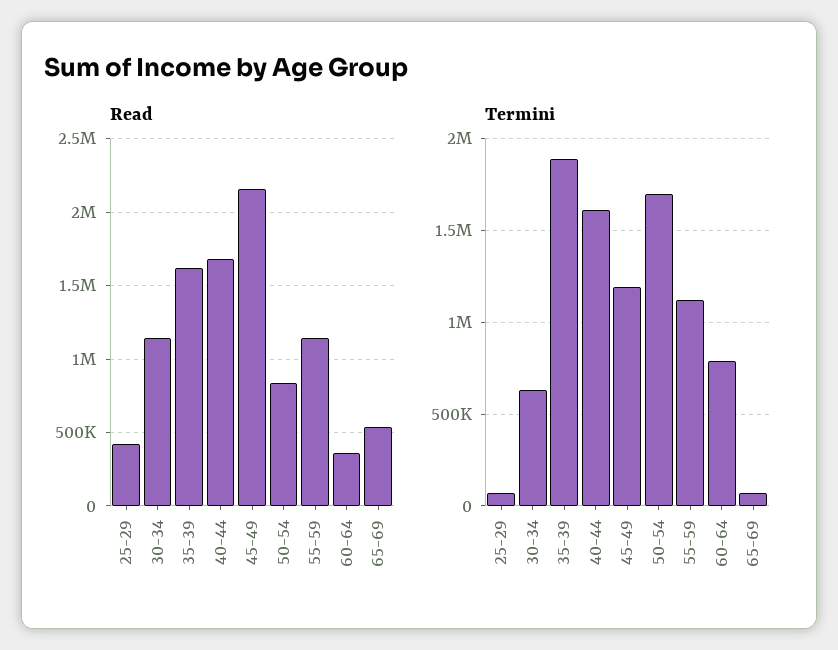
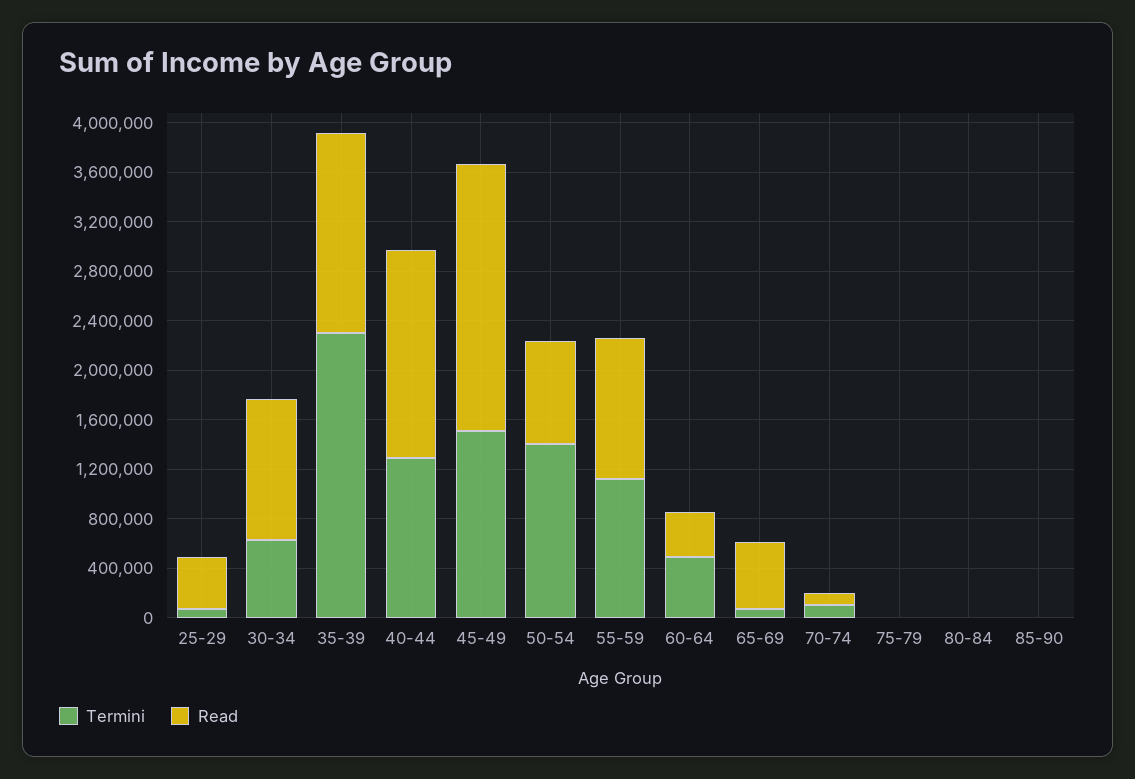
Termini, 35-39: 1900000 -> 2300000
Termini, 40-44: 1600000 -> 1300000
Termini, 45-49: 1200000 -> 1500000
Termini, 50-54: 1700000 -> 1400000
Termini, 60-64: 800000 -> 500000
Termini, 70-74: none -> 100000
Read, 70-74: none -> 100000
Termini, 75-79: none -> 0
Read, 75-79: none -> 0
Termini, 80-84: none -> 0
Read, 80-84: none -> 0
Termini, 85-90: none -> 0
Read, 85-90: none -> 0

